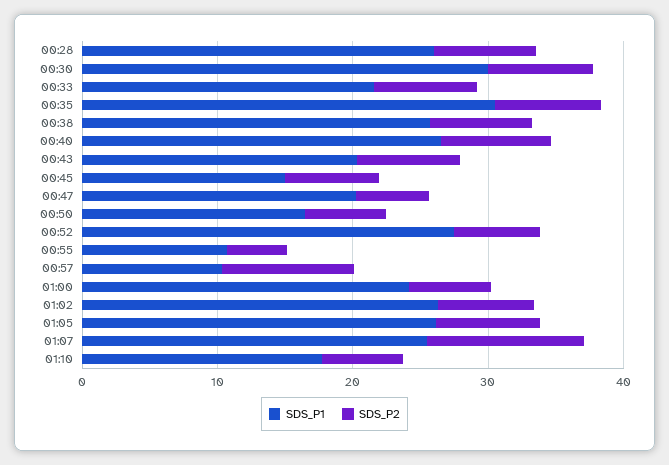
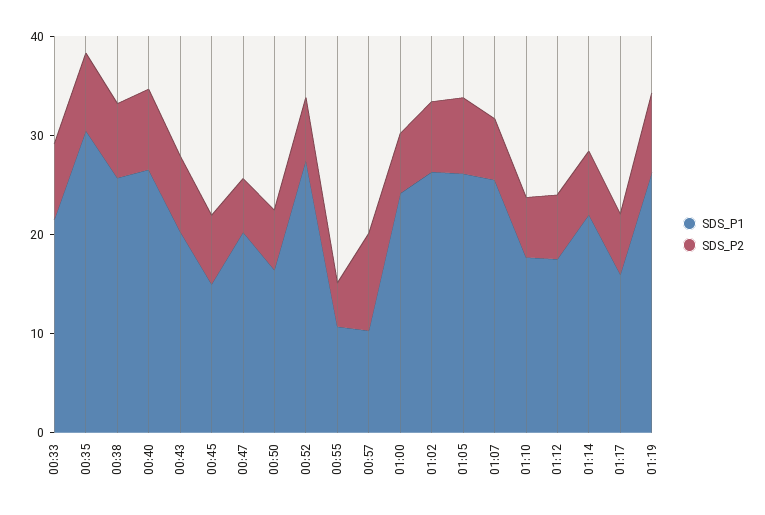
SDS_P1, 00:28: 26 -> none
SDS_P2, 00:28: 8 -> none
SDS_P1, 00:30: 30 -> none
SDS_P2, 00:30: 8 -> none
SDS_P2, 01:07: 12 -> 6
SDS_P1, 01:12: none -> 18
SDS_P2, 01:12: none -> 6
SDS_P1, 01:14: none -> 22
SDS_P2, 01:14: none -> 6
SDS_P1, 01:17: none -> 16
SDS_P2, 01:17: none -> 6
SDS_P1, 01:19: none -> 26
SDS_P2, 01:19: none -> 8

